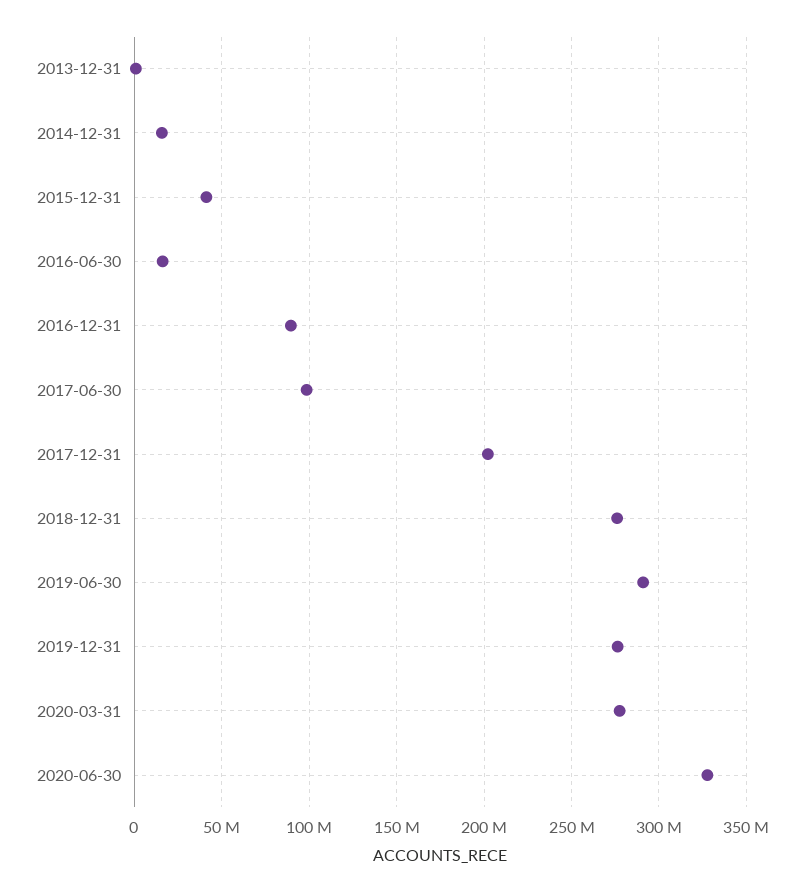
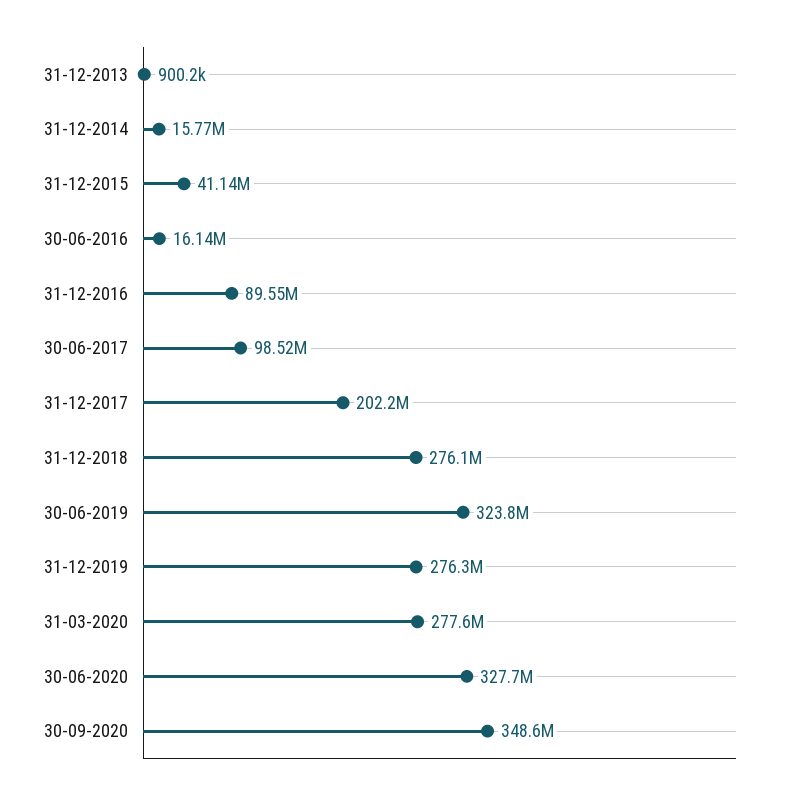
2019-06-30: 290000000 -> 323800000
30-09-2020: none -> 348600000

